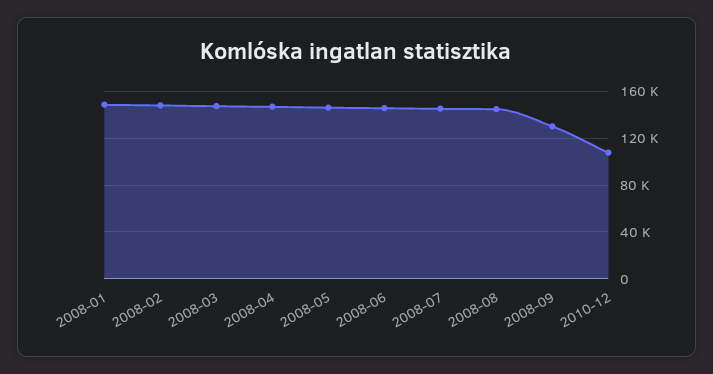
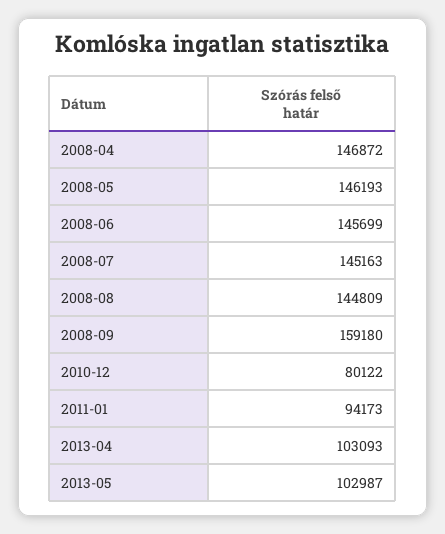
2008-01: 150000 -> none
2008-02: 150000 -> none
2008-03: 150000 -> none
2008-09: 130000 -> 159180
2010-12: 110000 -> 80122
2011-01: none -> 94173
2013-04: none -> 103093
2013-05: none -> 102987

